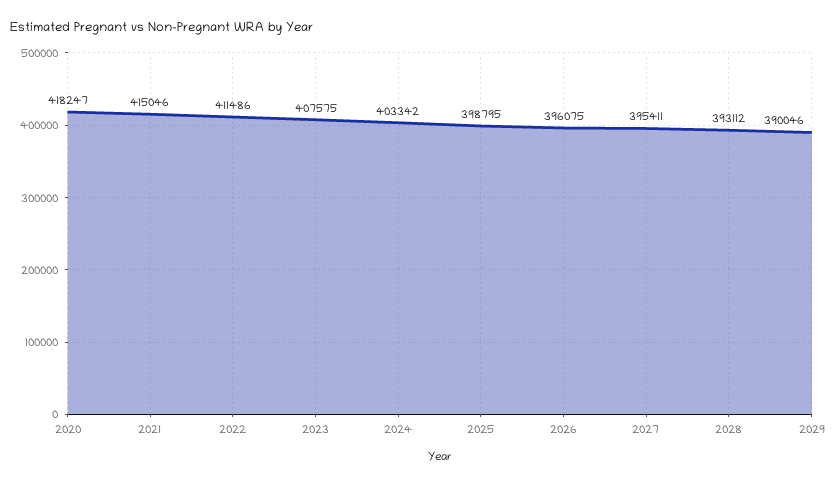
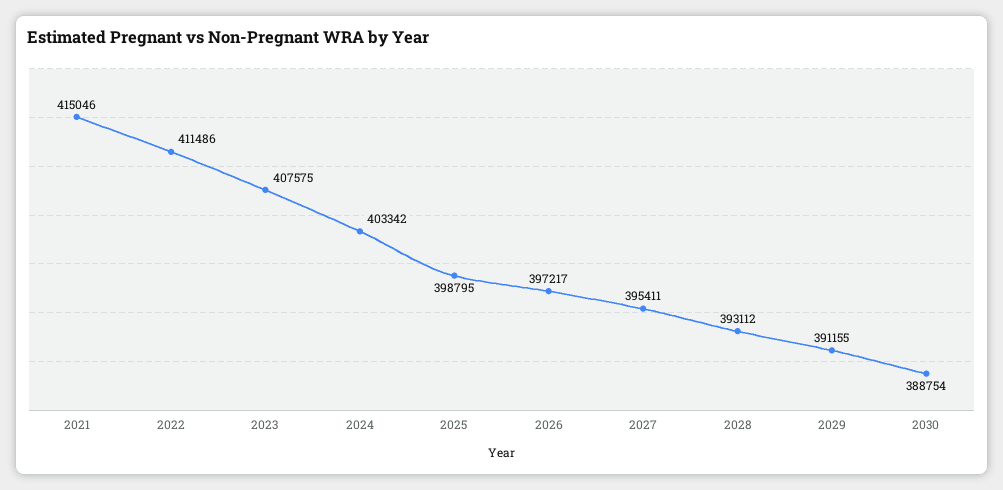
2020: 418247 -> none
2026: 396075 -> 397217
2029: 390046 -> 391155
2030: none -> 388754

